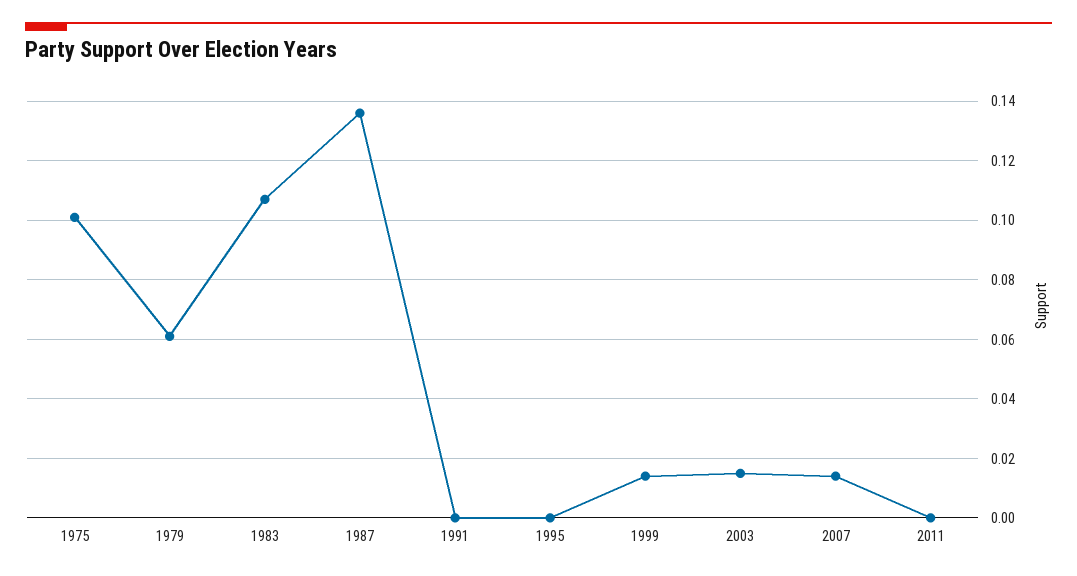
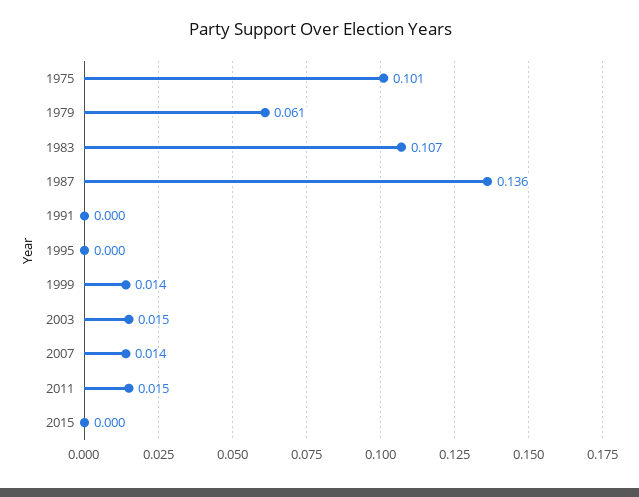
2011: 0 -> 0.015
2015: none -> 0

